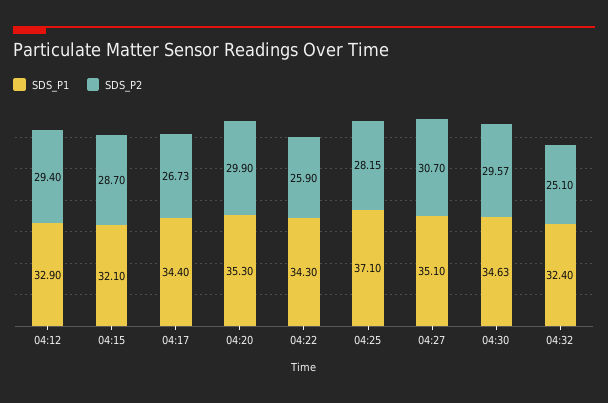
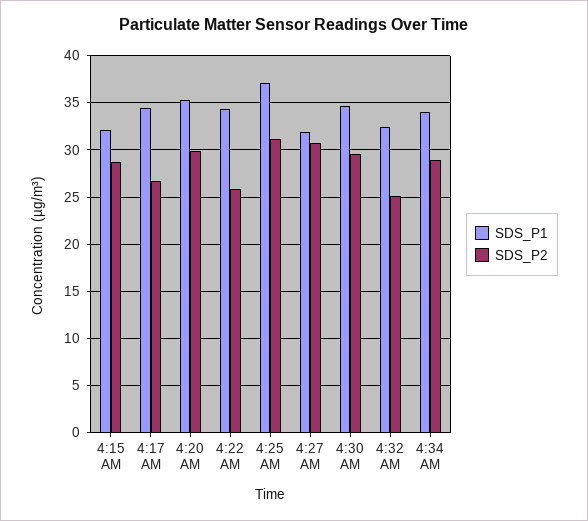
SDS_P1, 04:12: 32.9 -> none
SDS_P2, 04:12: 29.4 -> none
SDS_P2, 04:25: 28.15 -> 31
SDS_P1, 04:27: 35.1 -> 32
SDS_P1, 4:34 AM: none -> 34
SDS_P2, 4:34 AM: none -> 29

